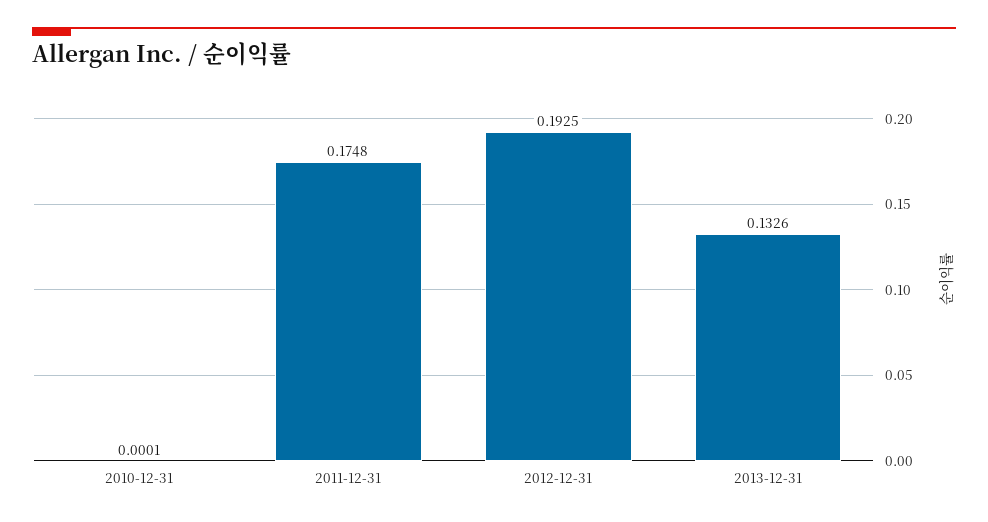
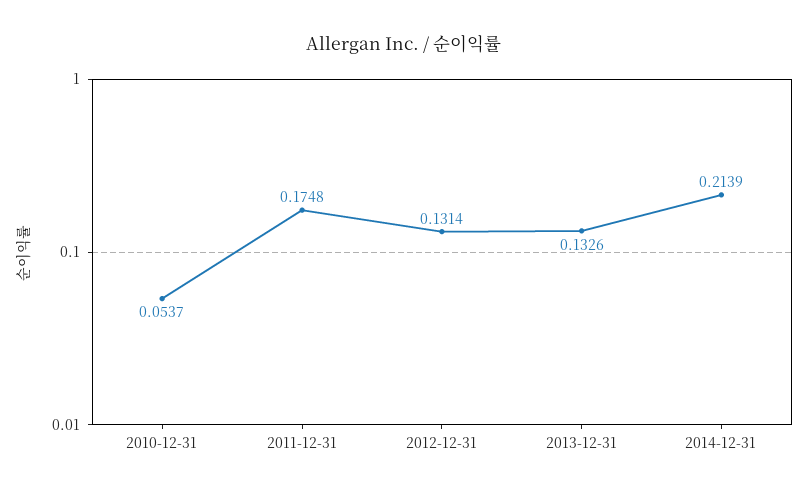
2010-12-31: 0.0001 -> 0.0537
2012-12-31: 0.1925 -> 0.1314
2014-12-31: none -> 0.2139

